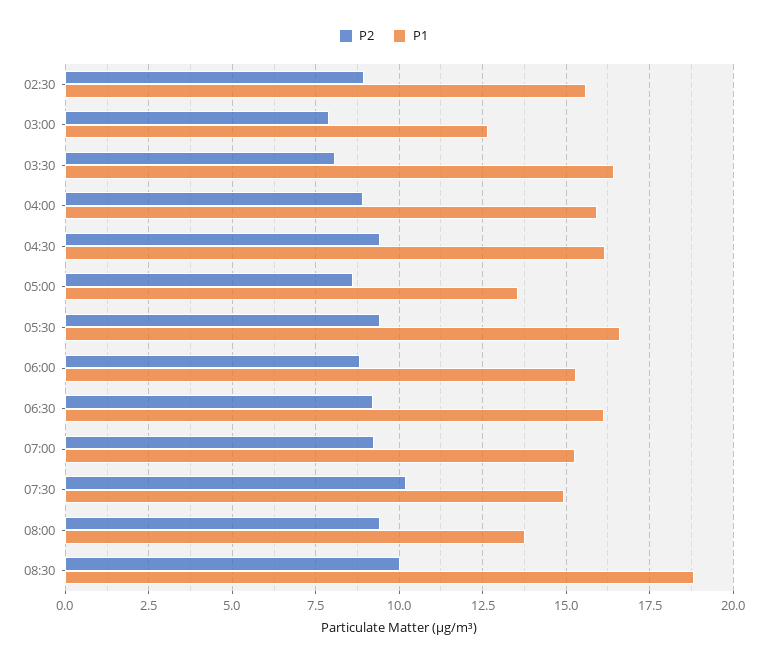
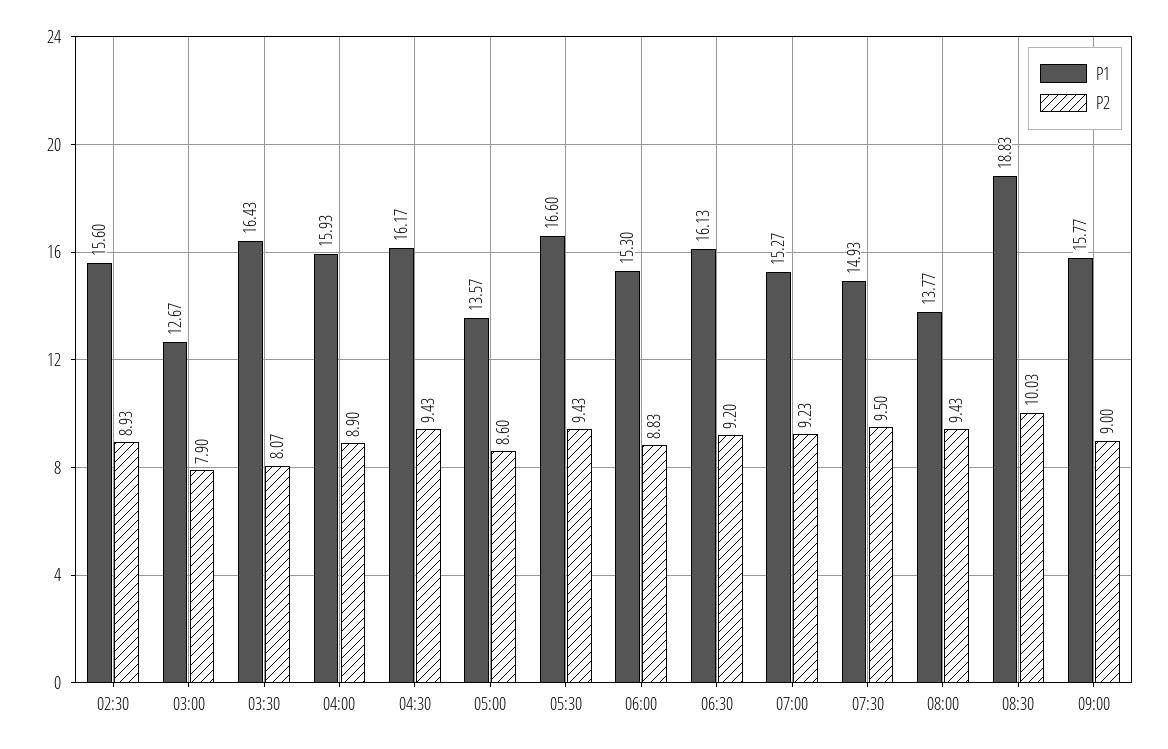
P2, 07:30: 10.25 -> 9.5
P1, 09:00: none -> 15.77
P2, 09:00: none -> 9

